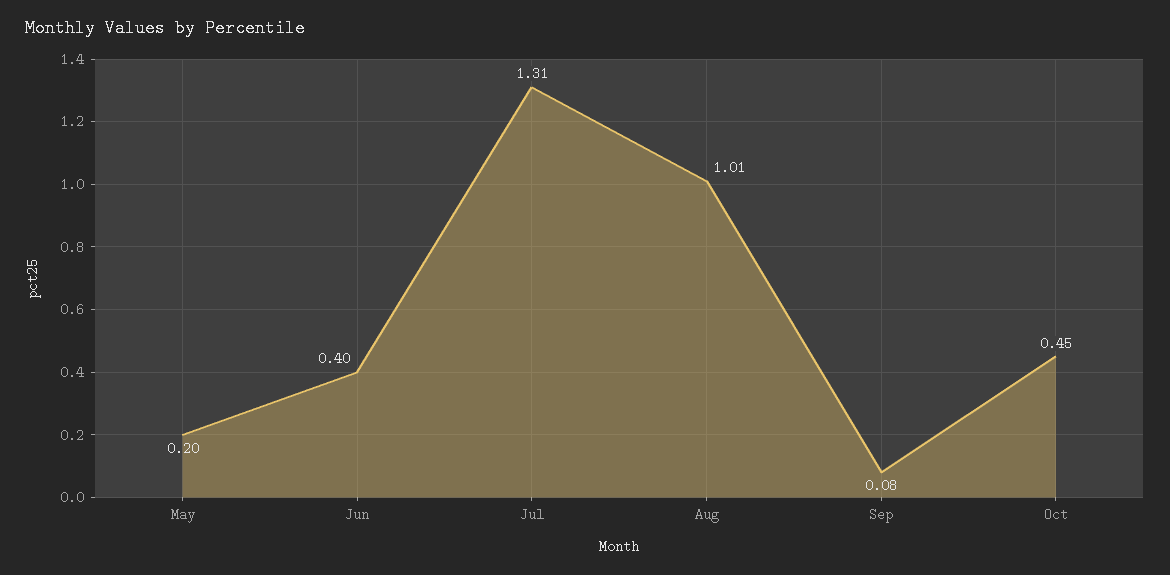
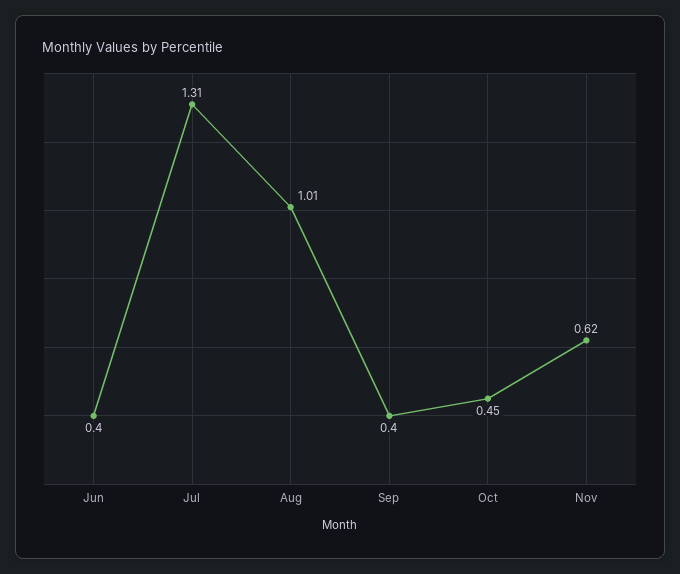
May: 0.2 -> none
Sep: 0.08 -> 0.4
Nov: none -> 0.62

